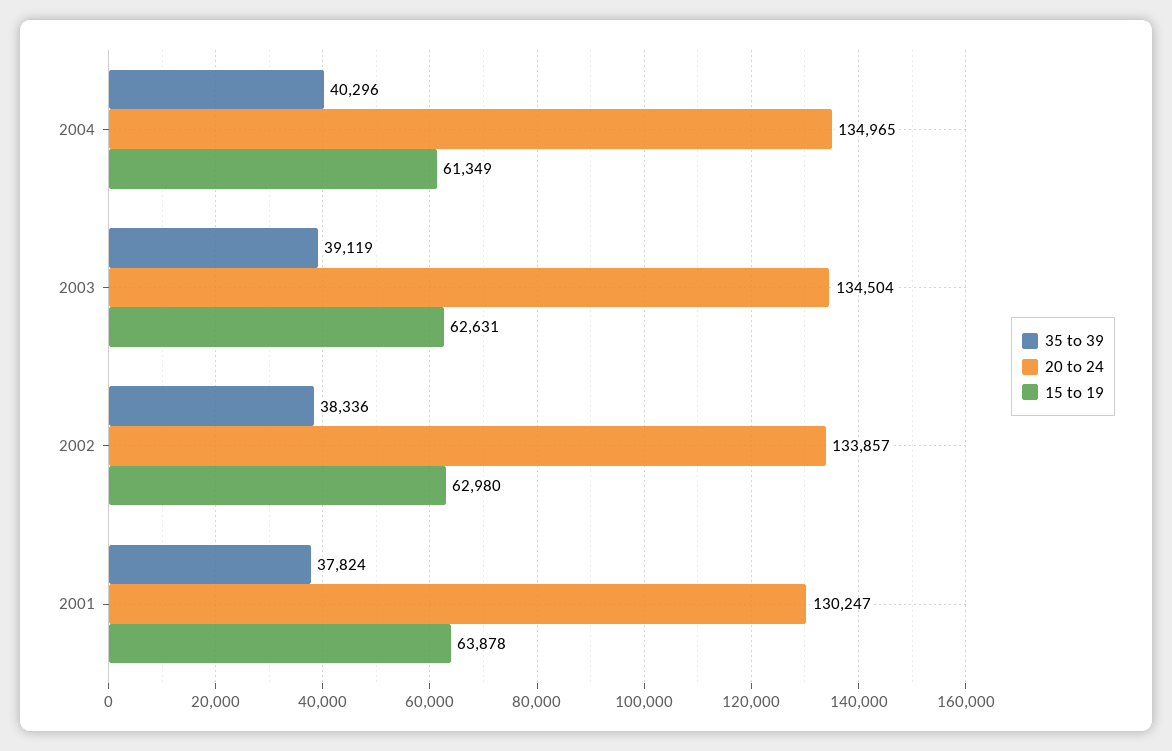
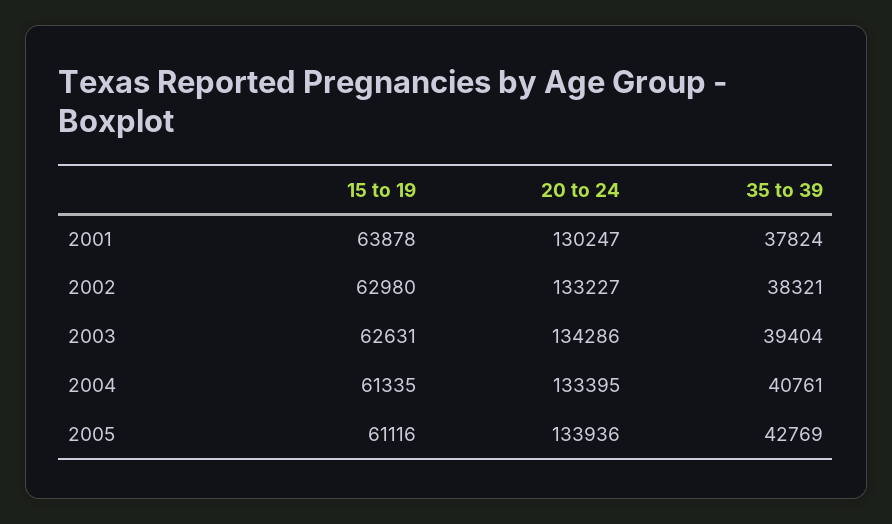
35 to 39, 2004: 40296 -> 40761
20 to 24, 2004: 134965 -> 133395
15 to 19, 2004: 61349 -> 61335
35 to 39, 2003: 39119 -> 39404
20 to 24, 2003: 134504 -> 134286
35 to 39, 2002: 38336 -> 38321
20 to 24, 2002: 133857 -> 133227
15 to 19, 2005: none -> 61116
20 to 24, 2005: none -> 133936
35 to 39, 2005: none -> 42769

